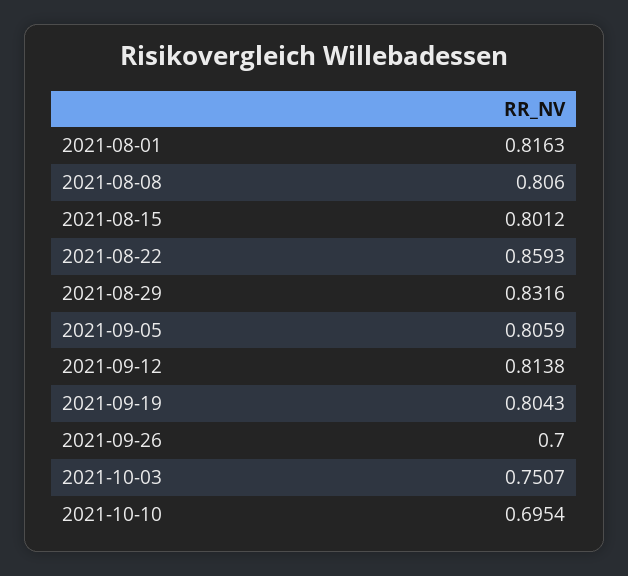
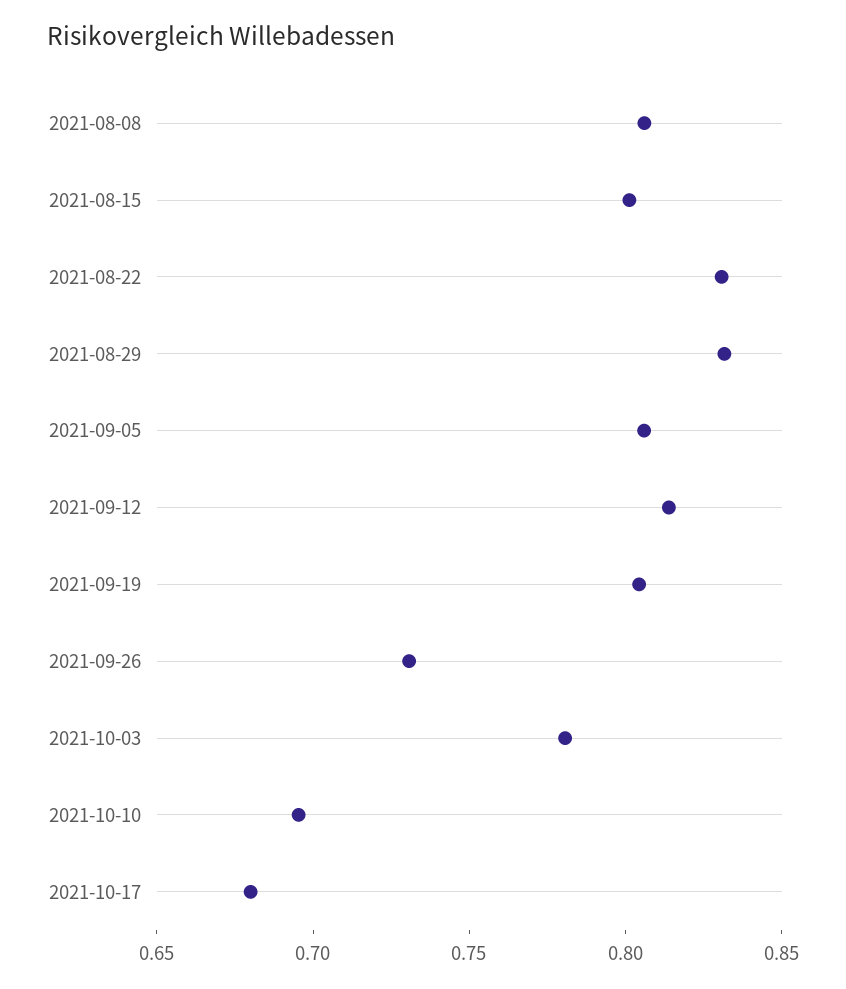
2021-08-01: 0.8163 -> none
2021-08-22: 0.8593 -> 0.83
2021-09-26: 0.7 -> 0.73
2021-10-03: 0.7507 -> 0.78
2021-10-17: none -> 0.68

